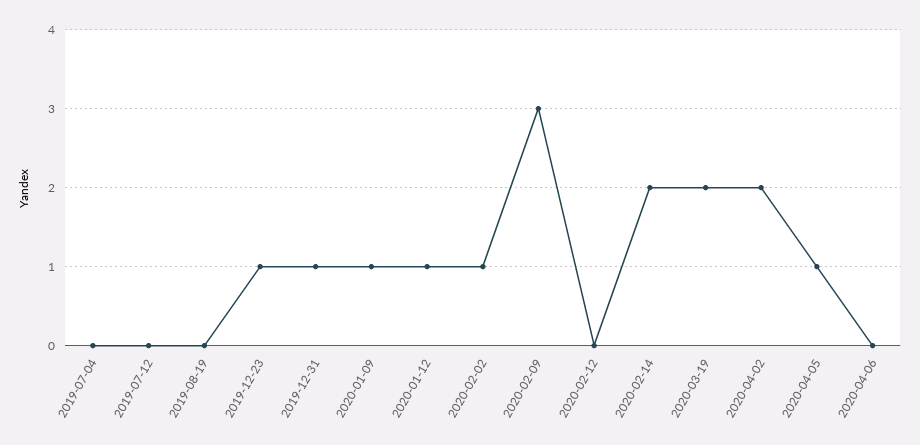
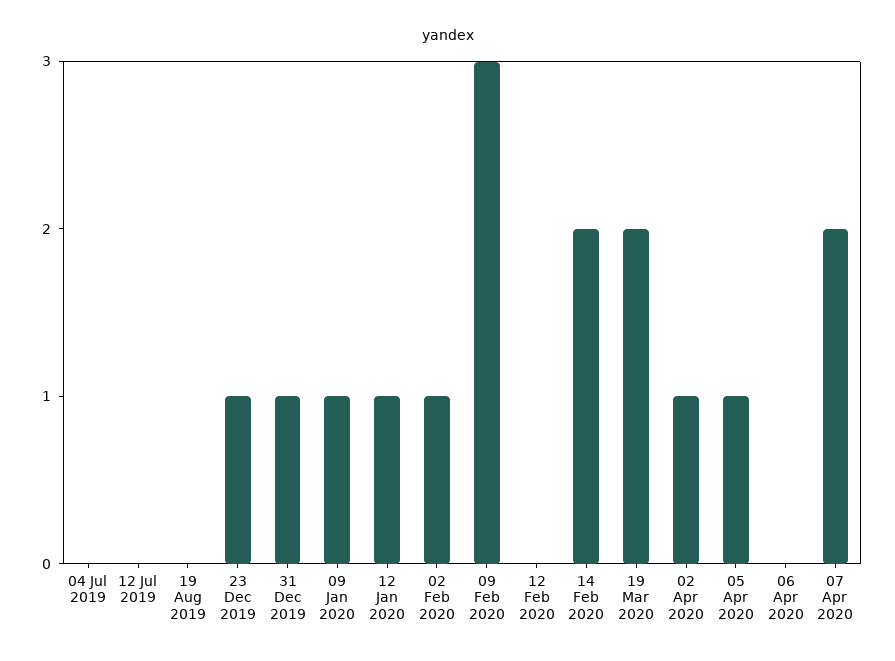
2020-04-02: 2 -> 1
07 Apr 2020: none -> 2

